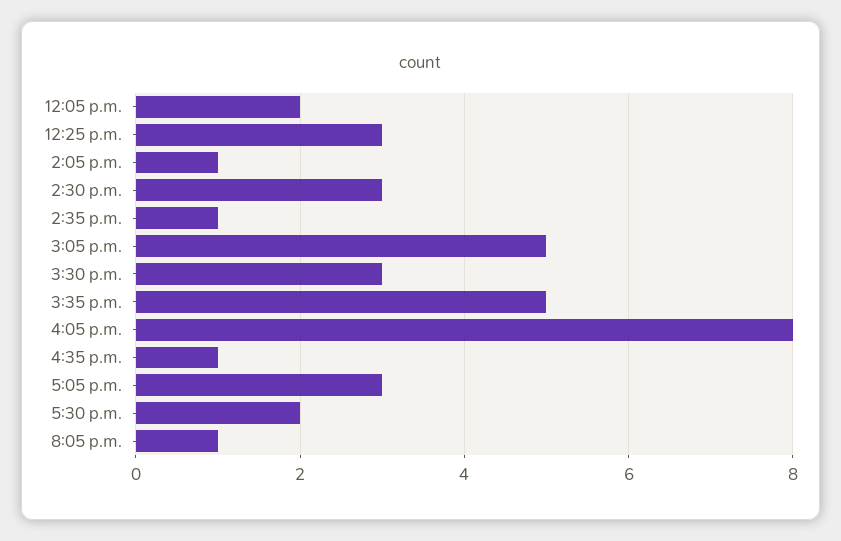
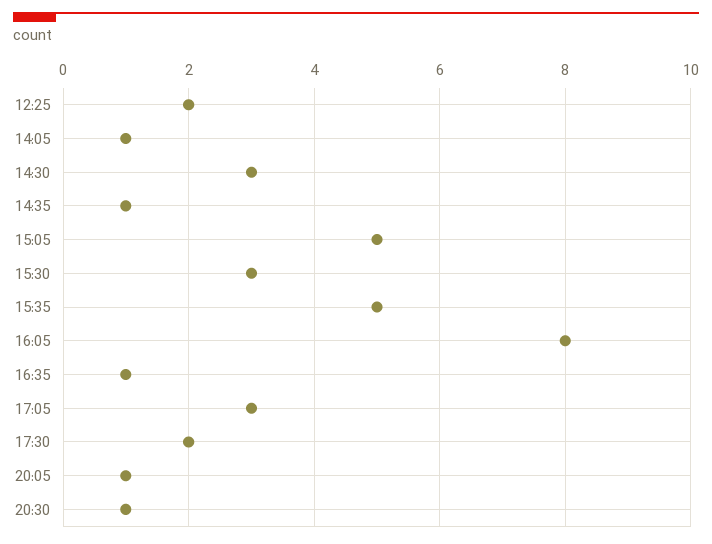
12:05 p.m.: 2 -> none
12:25 p.m.: 3 -> 2
20:30: none -> 1

